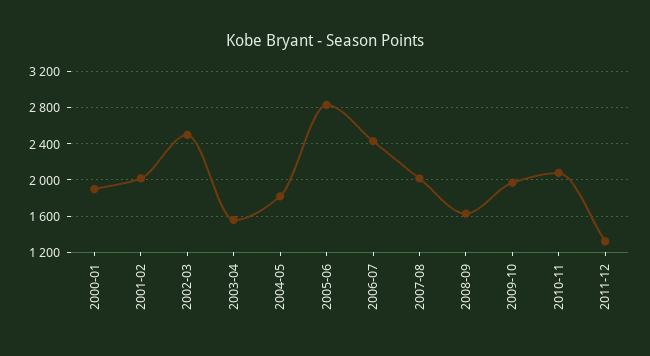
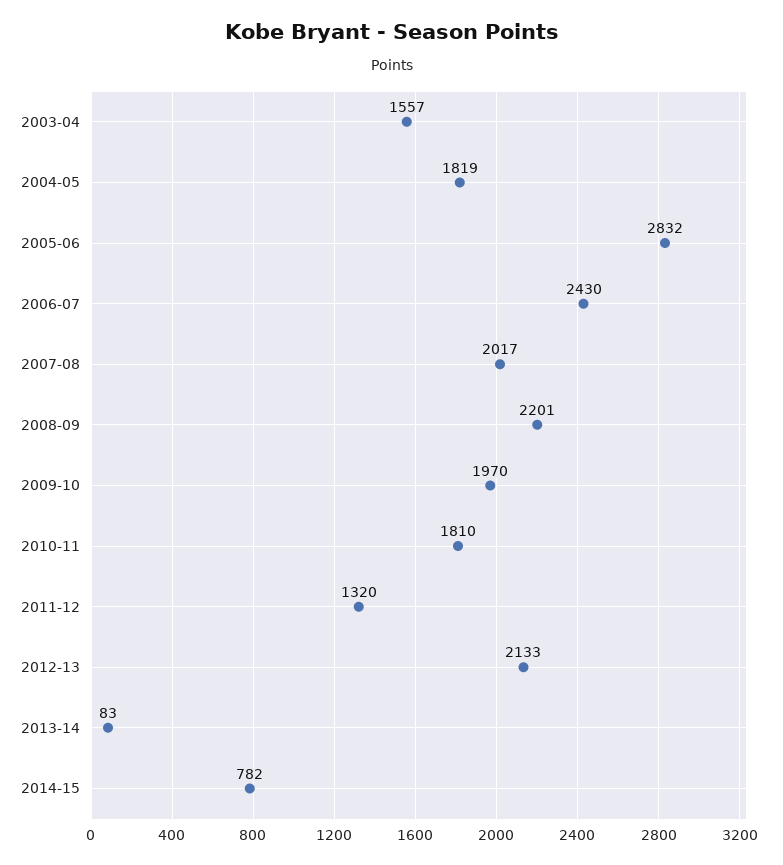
2000-01: 1900 -> none
2001-02: 2000 -> none
2002-03: 2500 -> none
2008-09: 1600 -> 2201
2010-11: 2100 -> 1810
2012-13: none -> 2133
2013-14: none -> 83
2014-15: none -> 782

